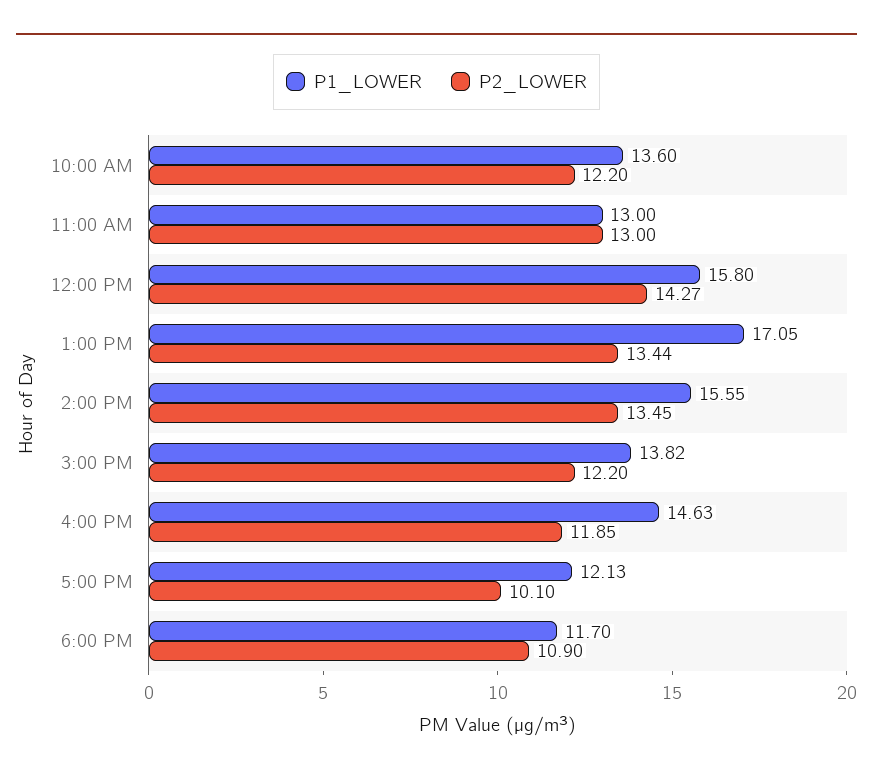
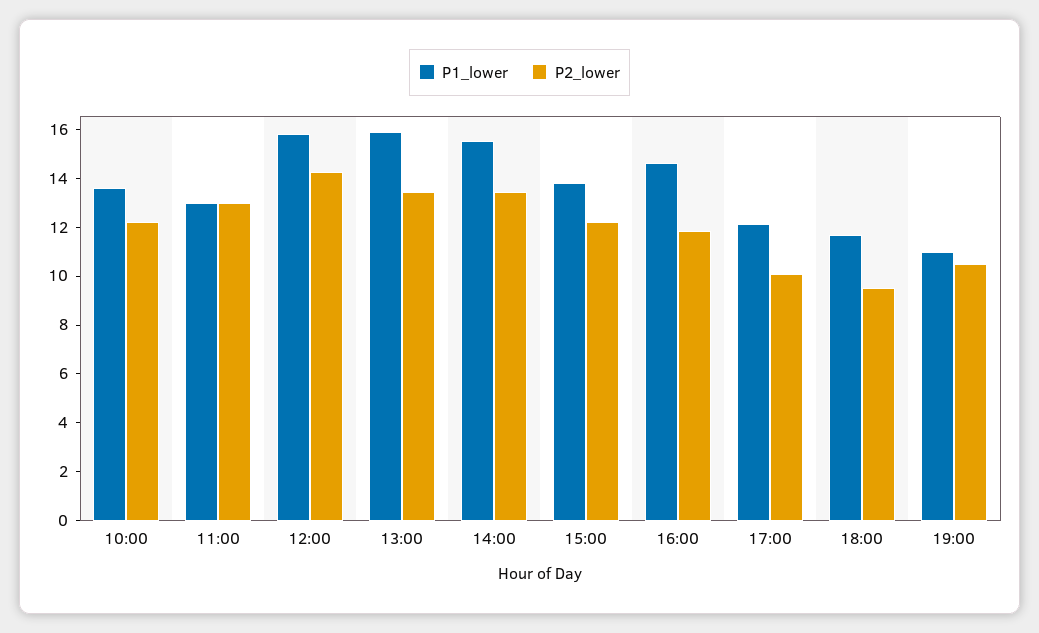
P1_LOWER, 1:00 PM: 17.05 -> 16
P2_LOWER, 6:00 PM: 10.9 -> 9.5
P1_LOWER, 19:00: none -> 11
P2_LOWER, 19:00: none -> 10.5

